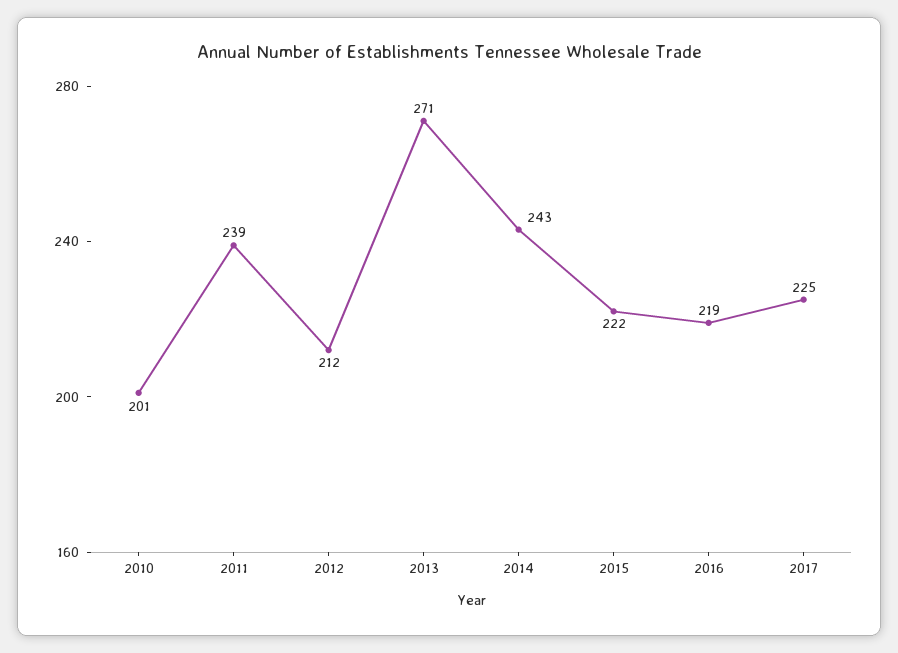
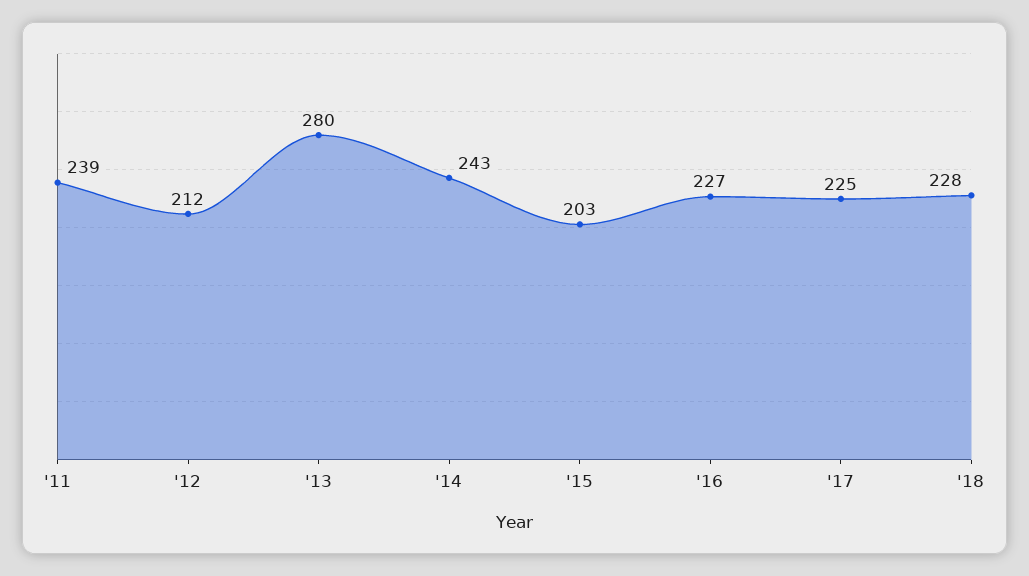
2010: 201 -> none
2013: 271 -> 280
2015: 222 -> 203
2016: 219 -> 227
'18: none -> 228

